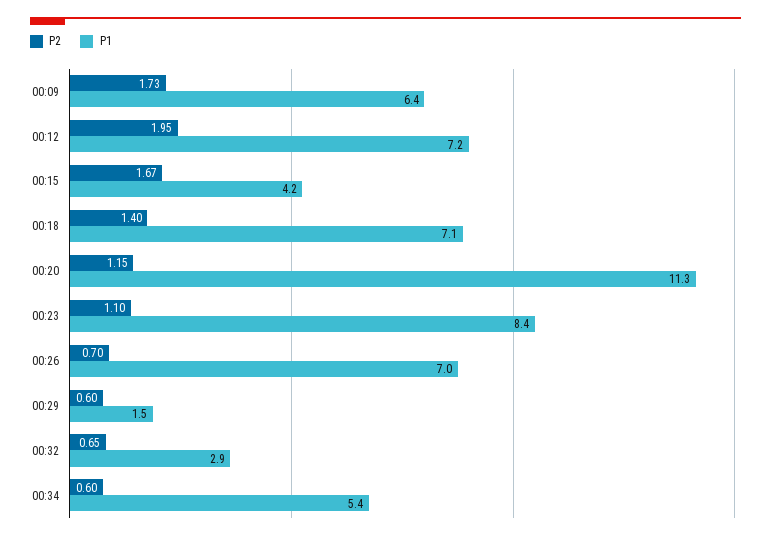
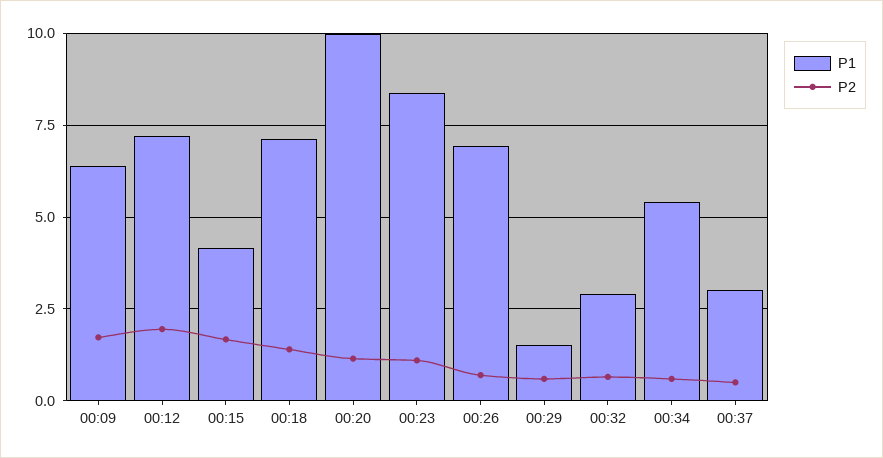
P1, 00:20: 11.3 -> 10
P1, 00:37: none -> 3
P2, 00:37: none -> 0.5

